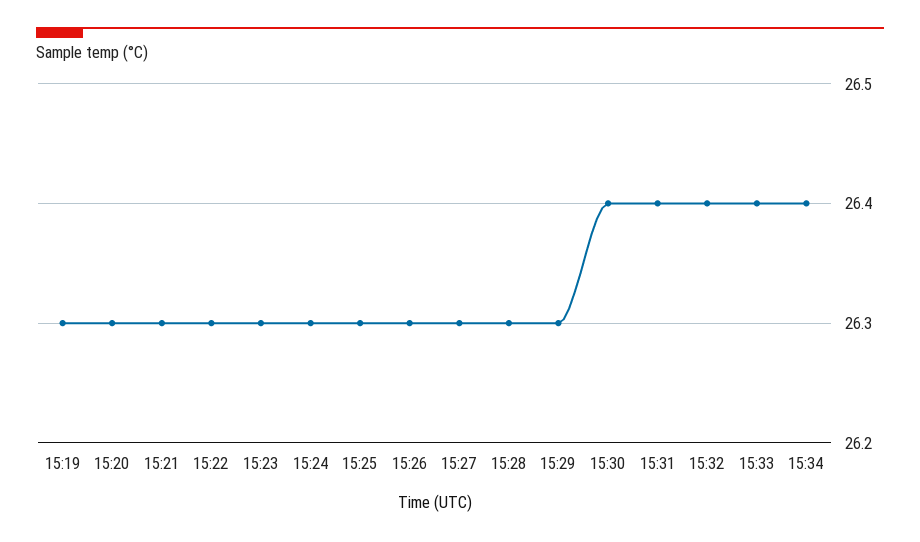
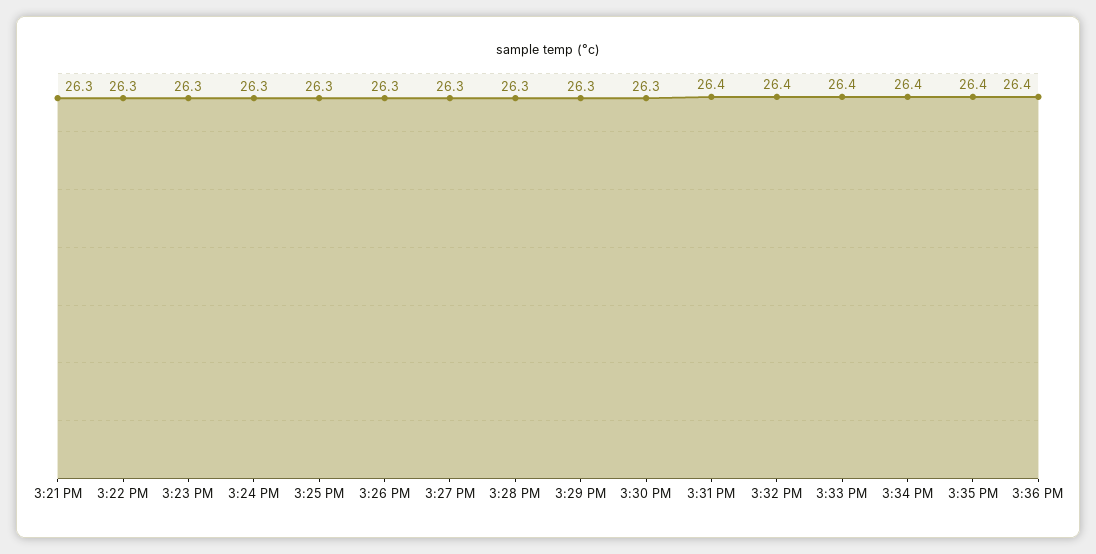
15:19: 26.3 -> none
15:20: 26.3 -> none
15:30: 26.4 -> 26.3
3:35 PM: none -> 26.4
3:36 PM: none -> 26.4

